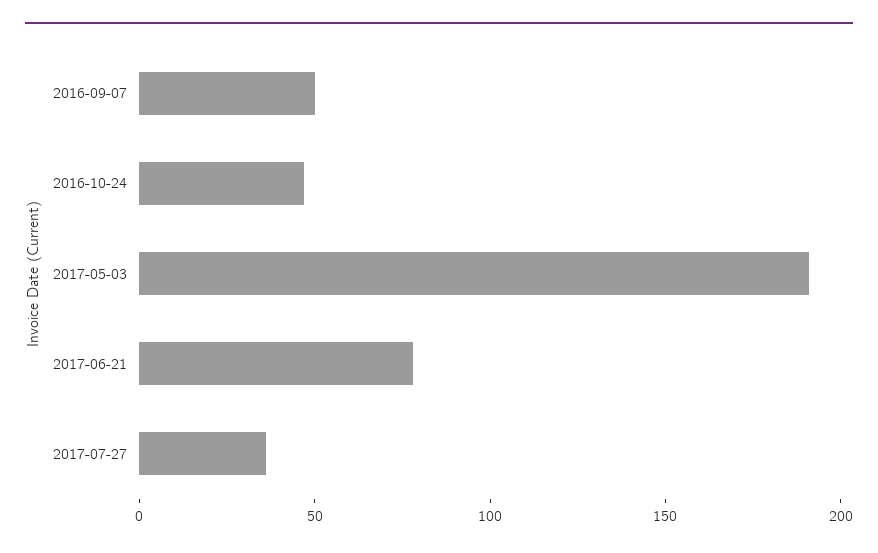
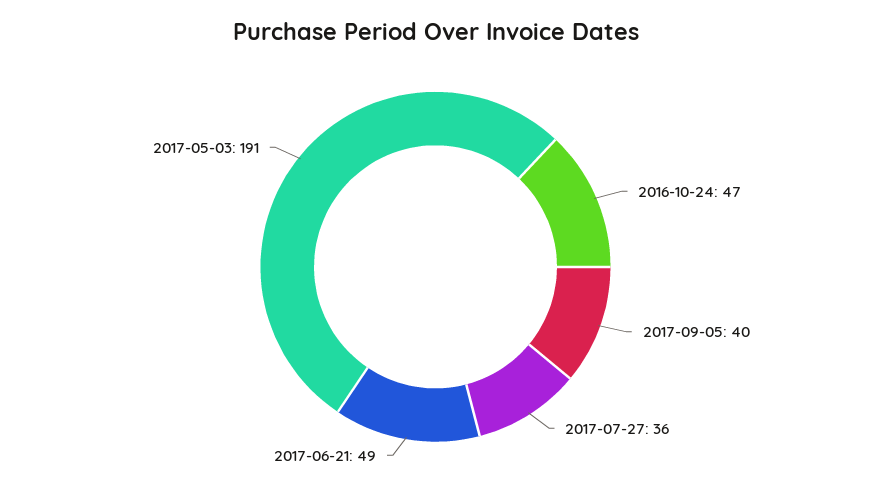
2016-09-07: 50 -> none
2017-06-21: 80 -> 49
2017-09-05: none -> 40

